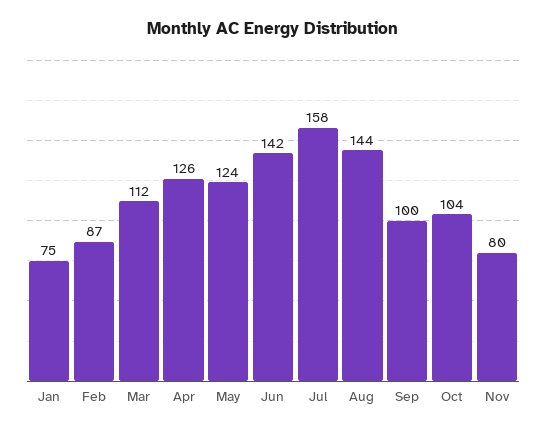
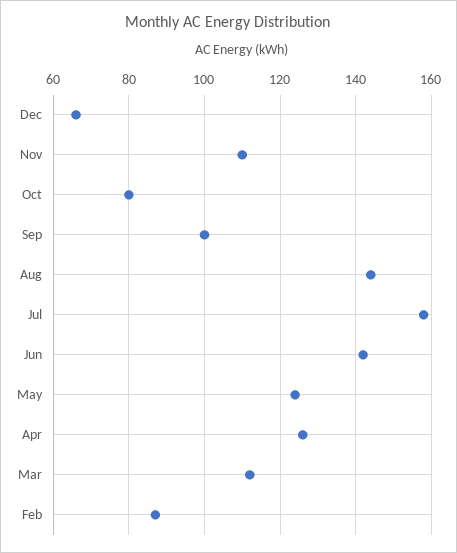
Jan: 75 -> none
Oct: 104 -> 80
Nov: 80 -> 110
Dec: none -> 65

